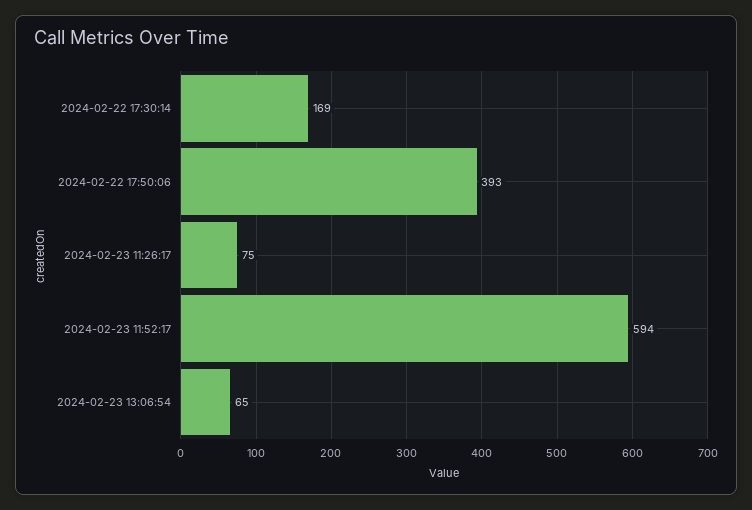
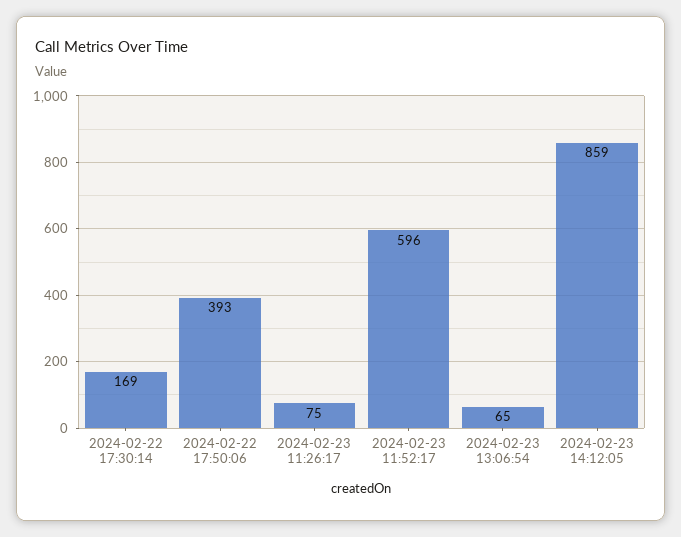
2024-02-23 11:52:17: 594 -> 596
2024-02-23 14:12:05: none -> 859

